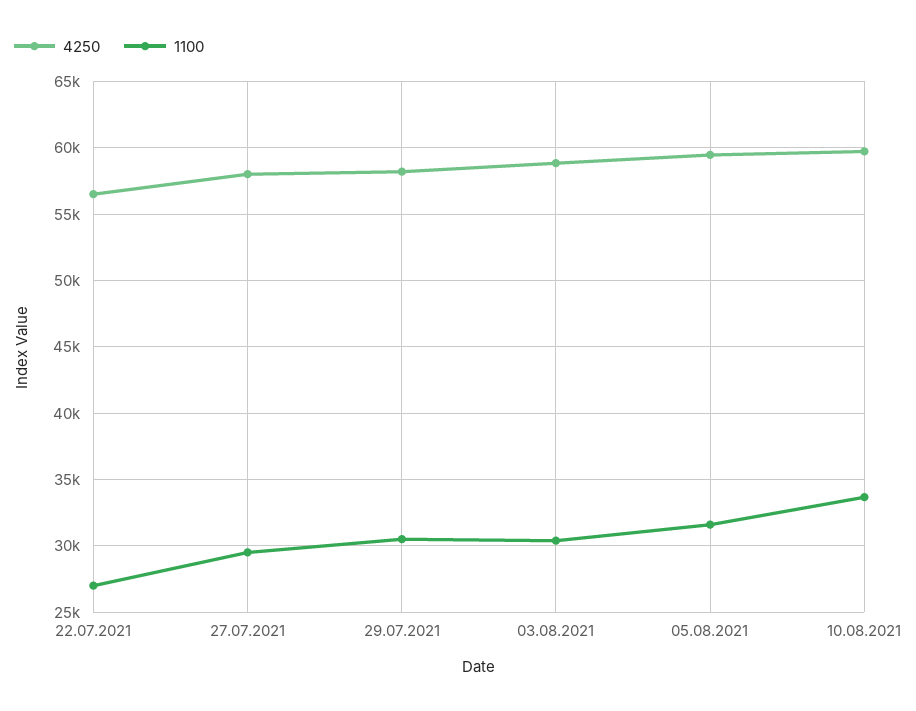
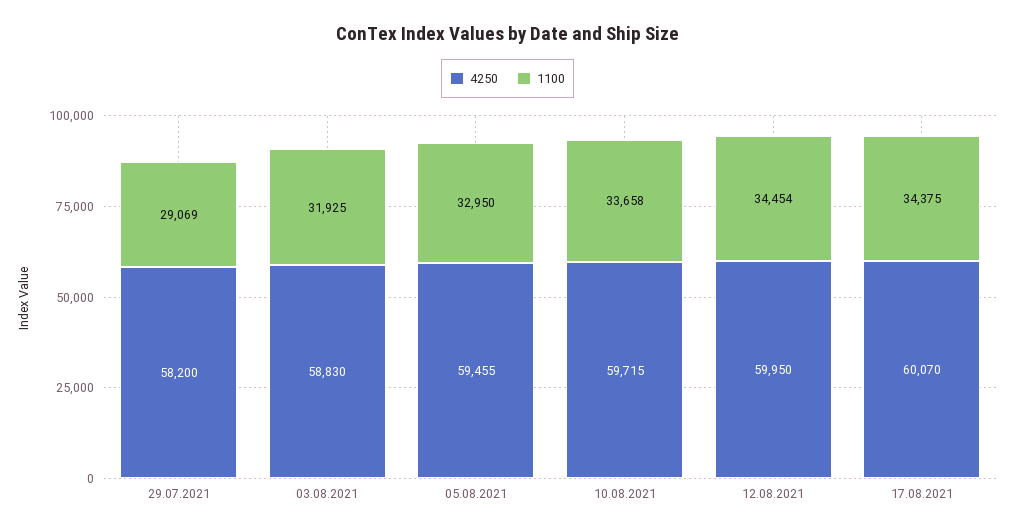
4250, 22.07.2021: 56500 -> none
1100, 22.07.2021: 27000 -> none
4250, 27.07.2021: 58000 -> none
1100, 27.07.2021: 29500 -> none
1100, 29.07.2021: 30500 -> 29069
1100, 03.08.2021: 30500 -> 31925
1100, 05.08.2021: 31500 -> 32950
4250, 12.08.2021: none -> 59950
1100, 12.08.2021: none -> 34454
4250, 17.08.2021: none -> 60070
1100, 17.08.2021: none -> 34375

